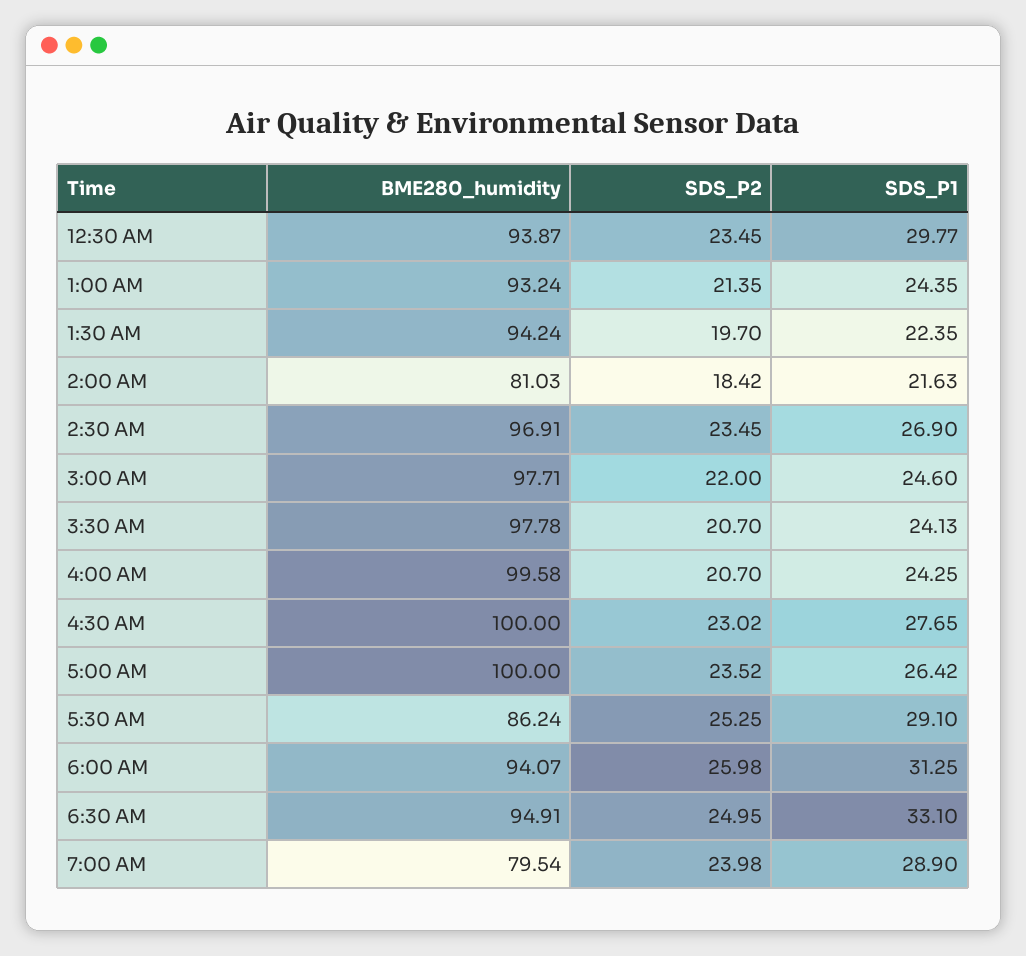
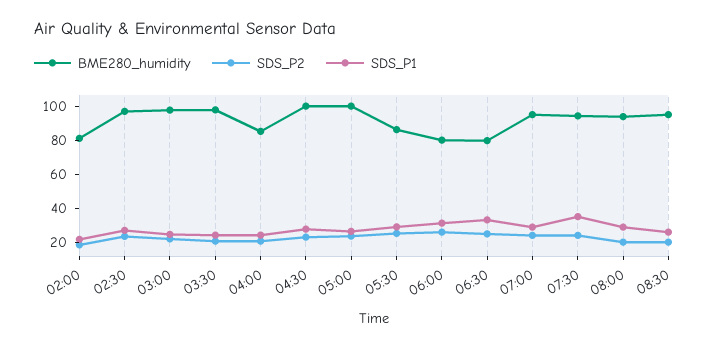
BME280_humidity, 12:30 AM: 93.87 -> none
SDS_P2, 12:30 AM: 23.45 -> none
SDS_P1, 12:30 AM: 29.77 -> none
BME280_humidity, 1:00 AM: 93.24 -> none
SDS_P2, 1:00 AM: 21.35 -> none
SDS_P1, 1:00 AM: 24.35 -> none
BME280_humidity, 1:30 AM: 94.24 -> none
SDS_P2, 1:30 AM: 19.7 -> none
SDS_P1, 1:30 AM: 22.35 -> none
BME280_humidity, 4:00 AM: 99.58 -> 85
BME280_humidity, 6:00 AM: 94.07 -> 80
BME280_humidity, 6:30 AM: 94.91 -> 80
BME280_humidity, 7:00 AM: 79.54 -> 95
BME280_humidity, 07:30: none -> 95
SDS_P2, 07:30: none -> 25
SDS_P1, 07:30: none -> 35
BME280_humidity, 08:00: none -> 95
SDS_P2, 08:00: none -> 20
SDS_P1, 08:00: none -> 30
BME280_humidity, 08:30: none -> 95
SDS_P2, 08:30: none -> 20
SDS_P1, 08:30: none -> 25

